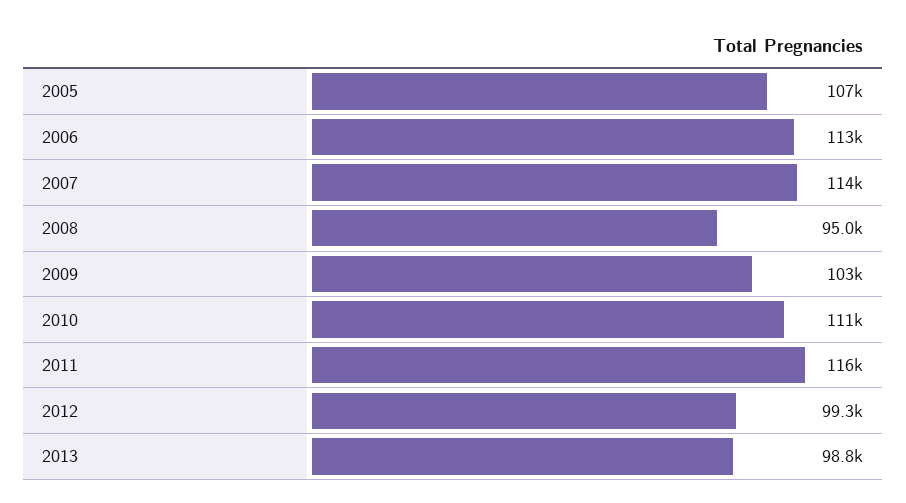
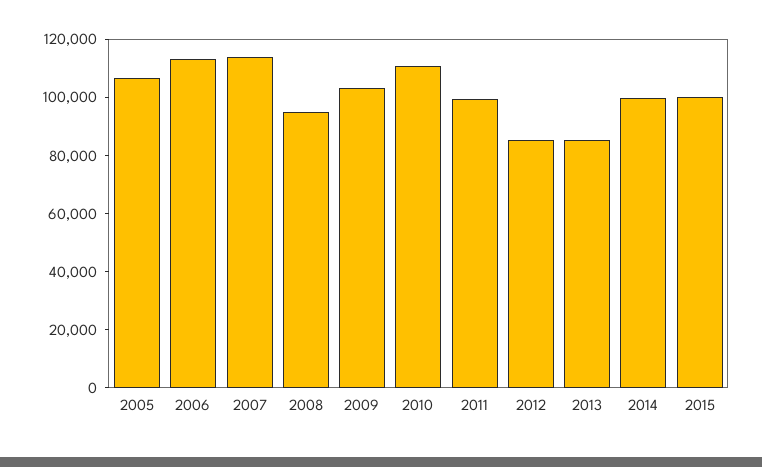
2011: 116000 -> 100000
2012: 99300 -> 85000
2013: 98800 -> 85000
2014: none -> 100000
2015: none -> 100000

